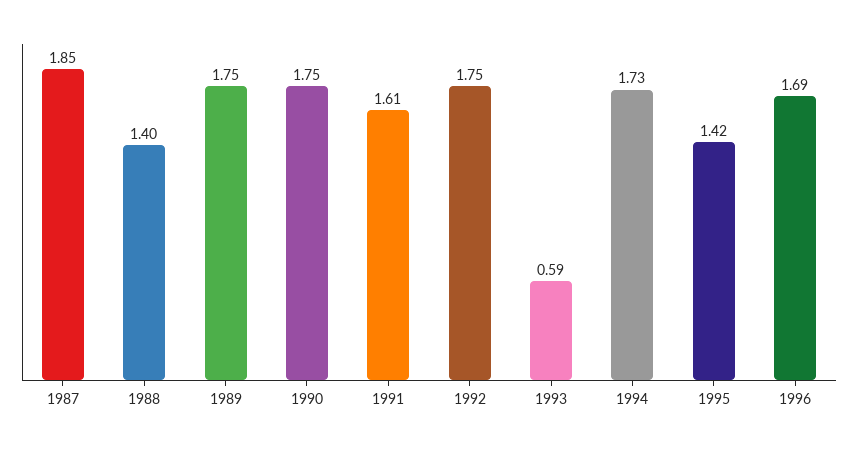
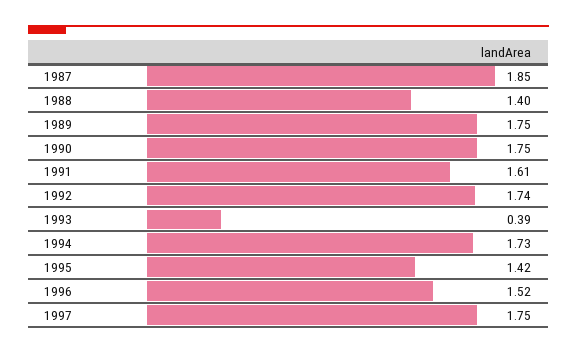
1992: 1.75 -> 1.74
1993: 0.59 -> 0.39
1996: 1.69 -> 1.52
1997: none -> 1.75

